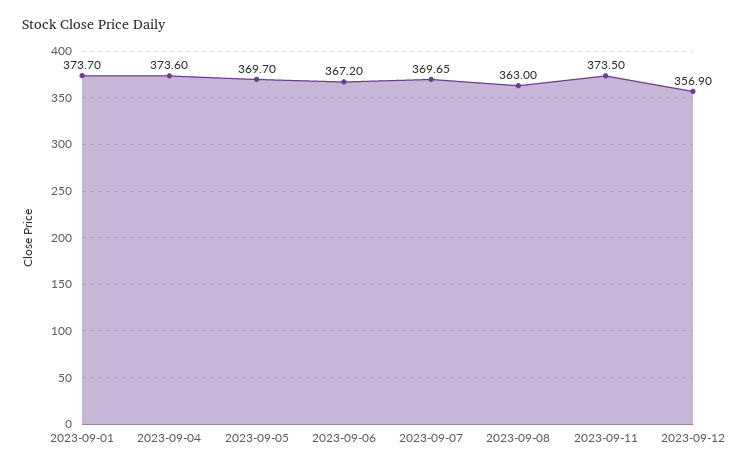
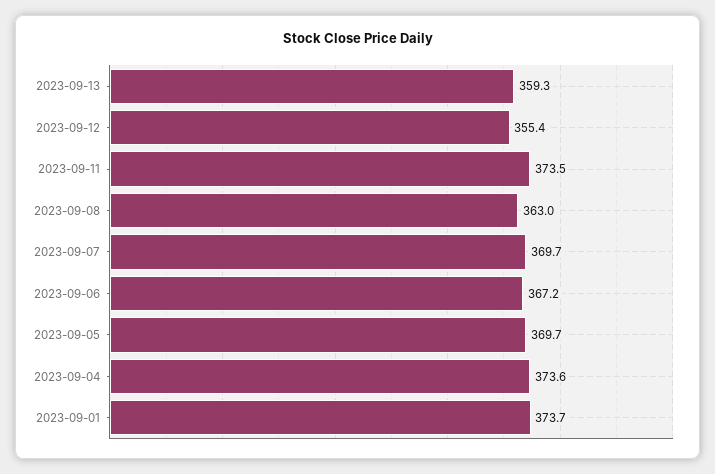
2023-09-12: 356.9 -> 355.4
2023-09-13: none -> 359.3

